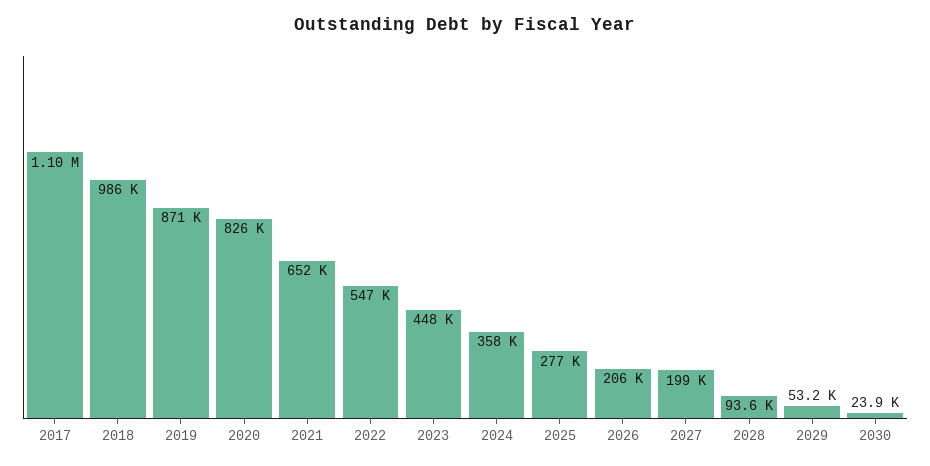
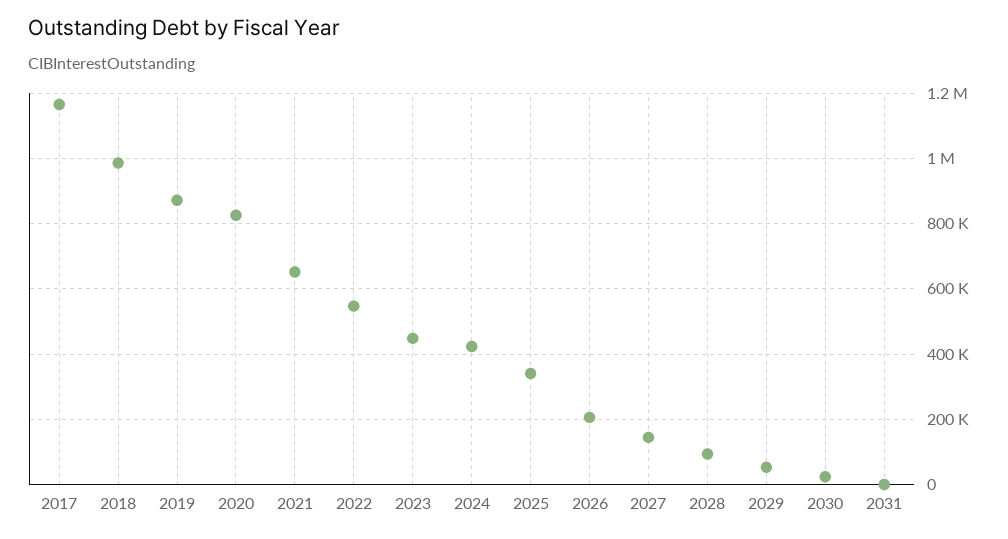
2017: 1100000 -> 1160000
2024: 358000 -> 420000
2025: 277000 -> 340000
2027: 199000 -> 140000
2031: none -> 0

